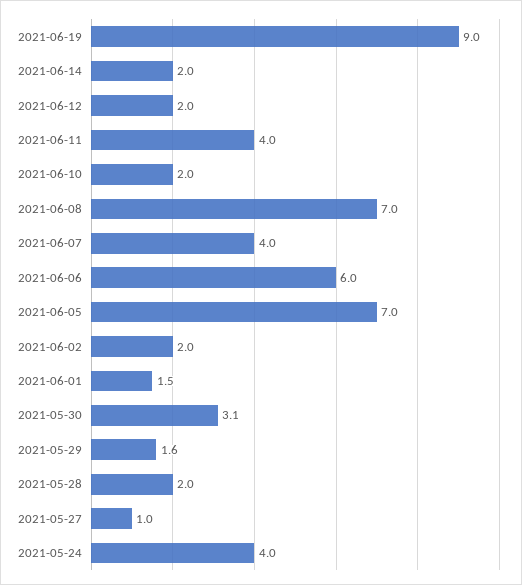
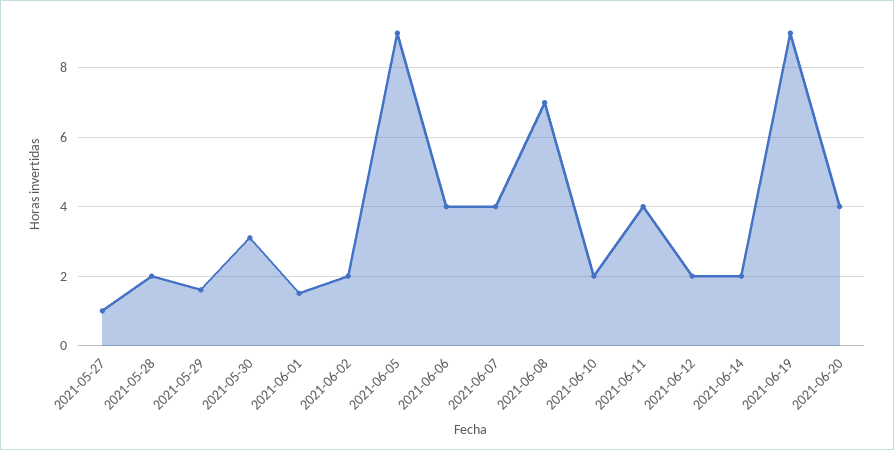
2021-06-06: 6 -> 4
2021-06-05: 7 -> 9
2021-05-24: 4 -> none
2021-06-20: none -> 4

